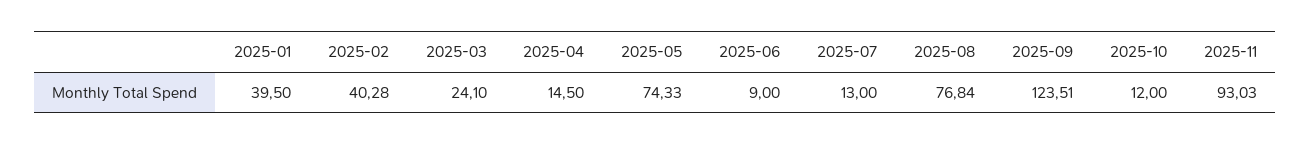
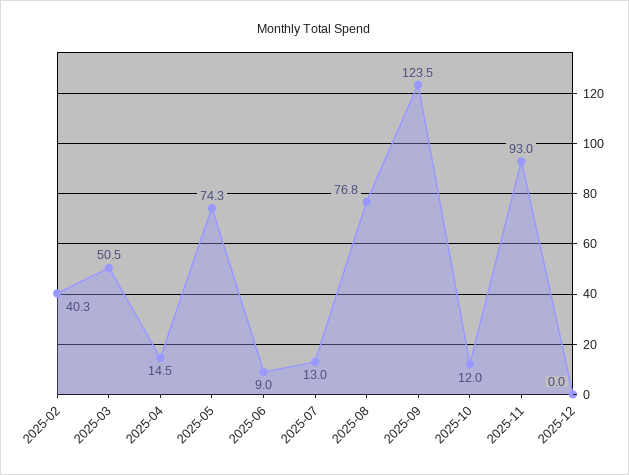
2025-01: 39.5 -> none
2025-03: 24.1 -> 50.5
2025-12: none -> 0

